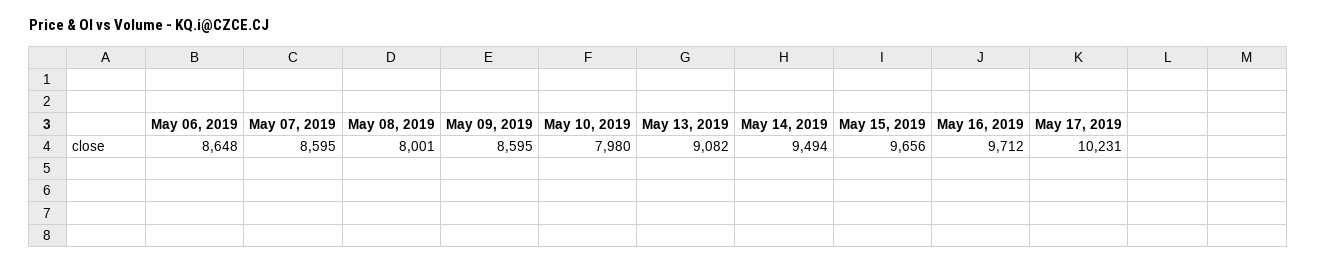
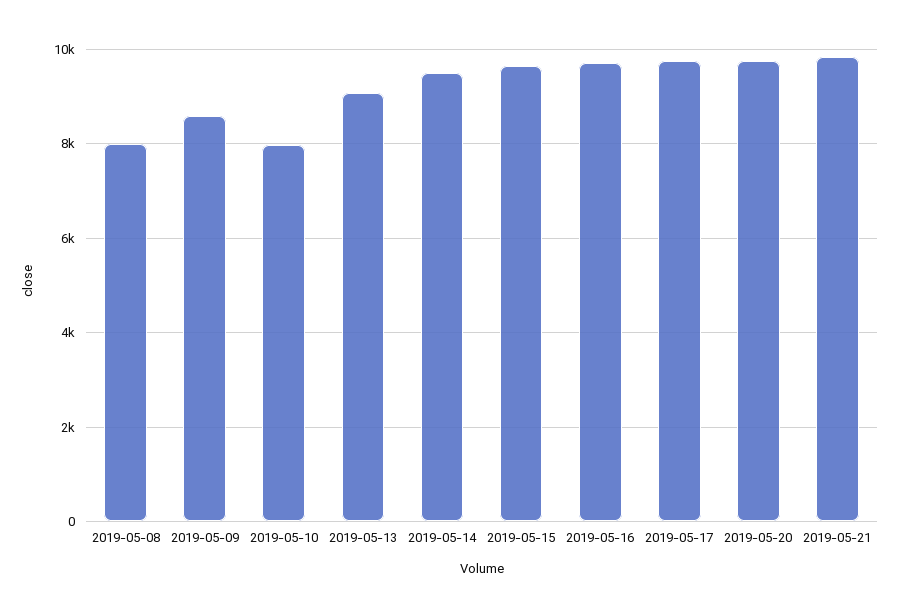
May 06, 2019: 8648 -> none
May 07, 2019: 8595 -> none
May 17, 2019: 10231 -> 9800
2019-05-20: none -> 9800
2019-05-21: none -> 9800

